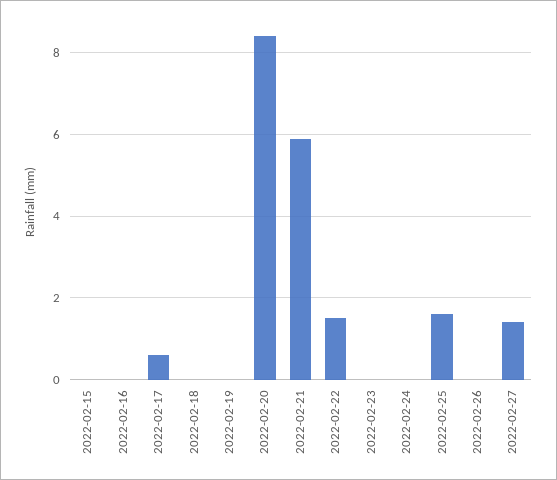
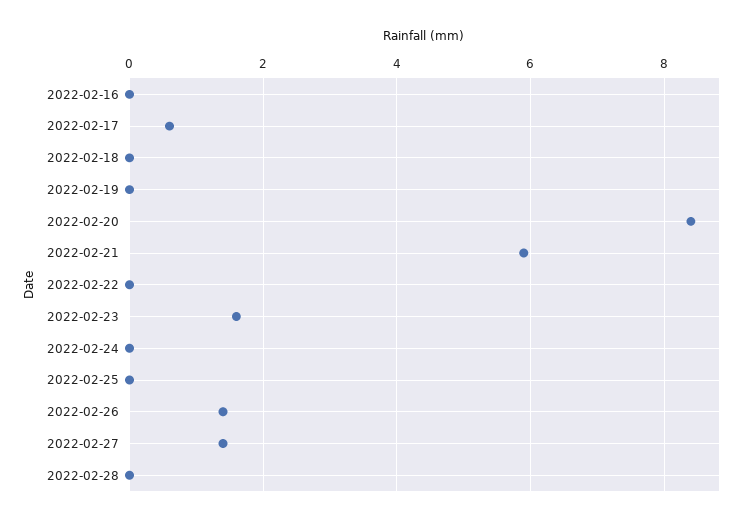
2022-02-15: 0 -> none
2022-02-22: 1.5 -> 0
2022-02-23: 0 -> 1.5
2022-02-25: 1.5 -> 0
2022-02-26: 0 -> 1.5
2022-02-28: none -> 0

